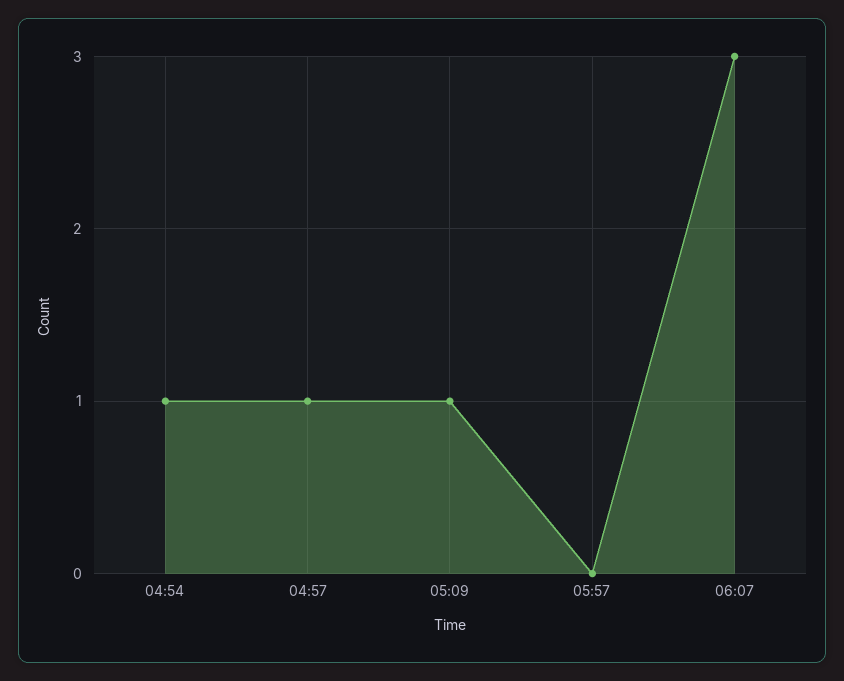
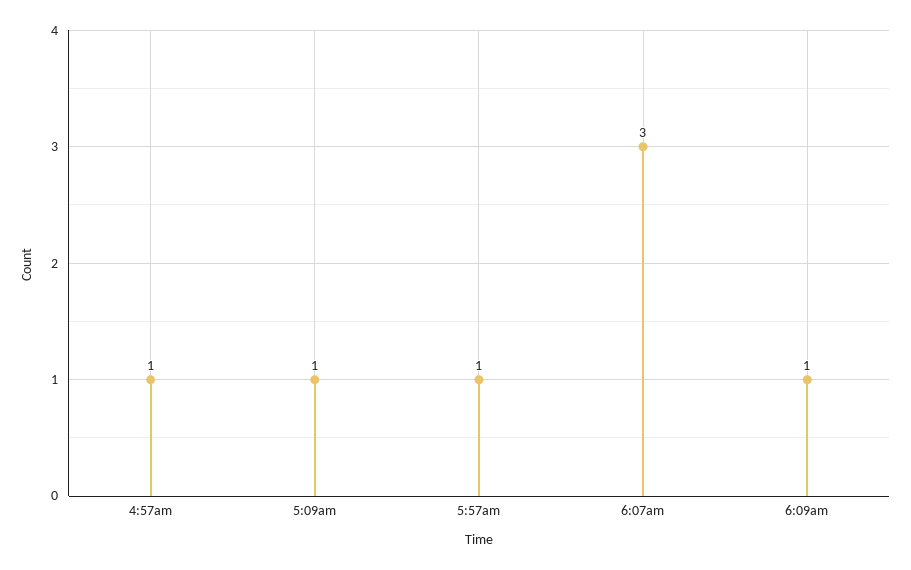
04:54: 1 -> none
05:57: 0 -> 1
6:09am: none -> 1

